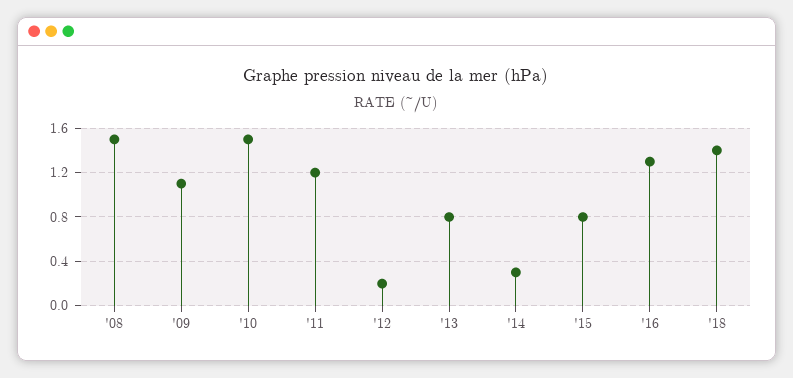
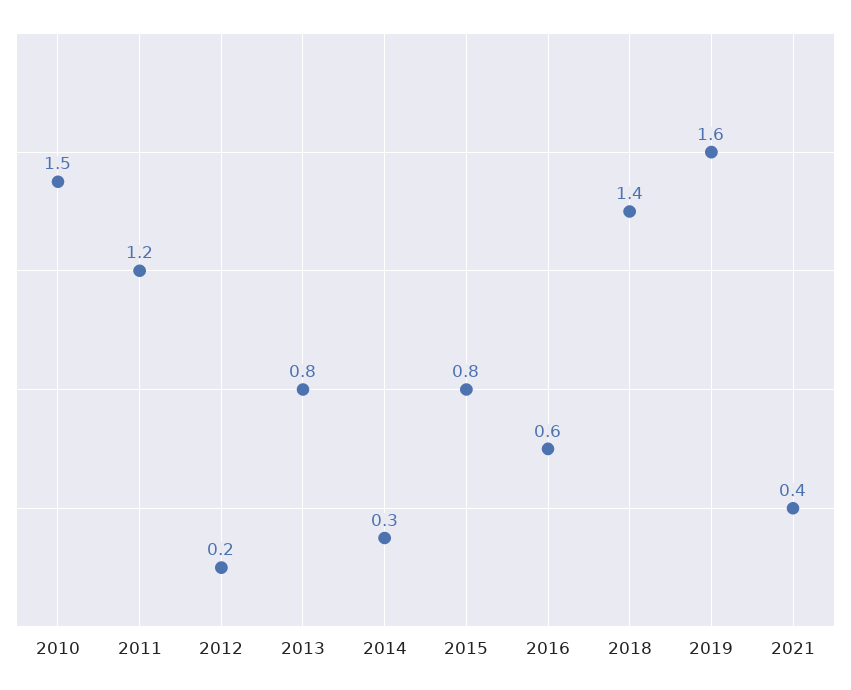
'08: 1.5 -> none
'09: 1.1 -> none
'16: 1.3 -> 0.6
2019: none -> 1.6
2021: none -> 0.4

